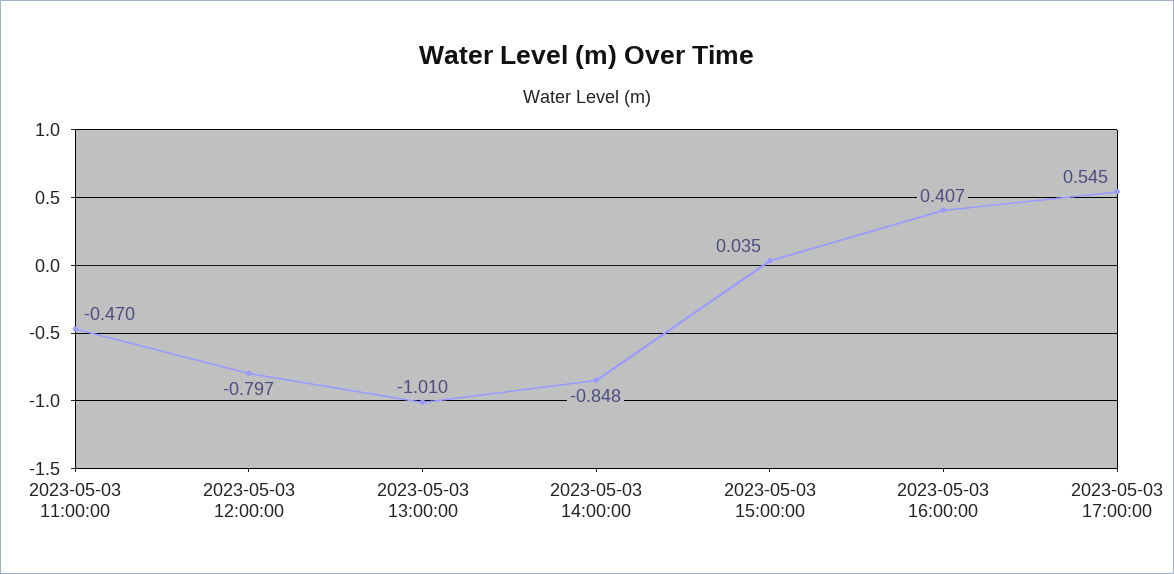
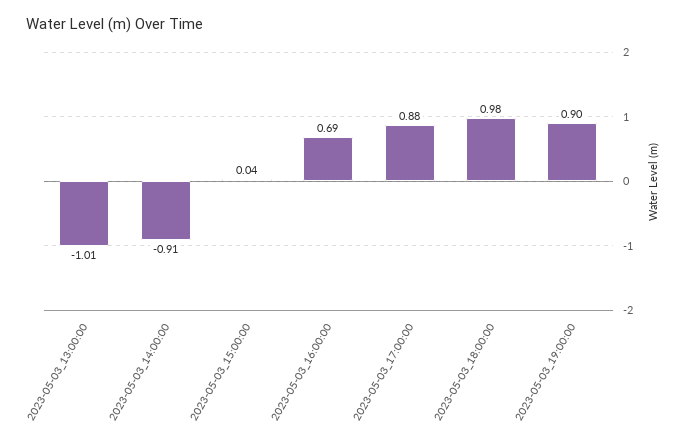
2023-05-03 11:00:00: -0.47 -> none
2023-05-03 12:00:00: -0.797 -> none
2023-05-03 14:00:00: -0.848 -> -0.91
2023-05-03 16:00:00: 0.407 -> 0.69
2023-05-03 17:00:00: 0.545 -> 0.88
2023-05-03_18:00:00: none -> 0.98
2023-05-03_19:00:00: none -> 0.9

